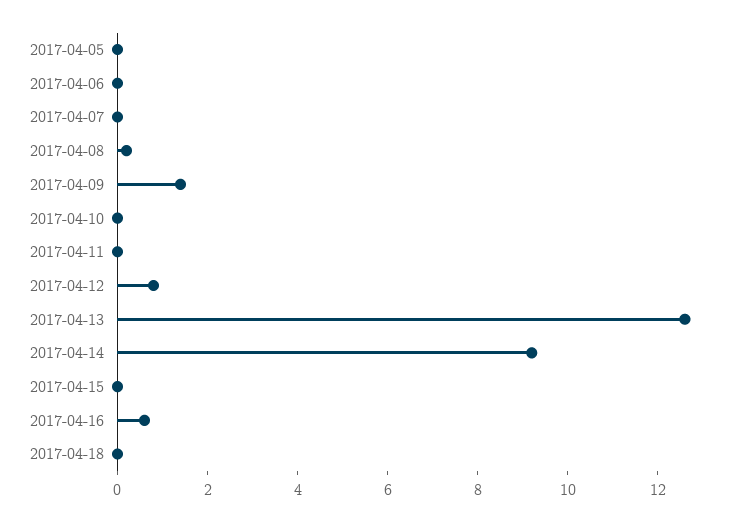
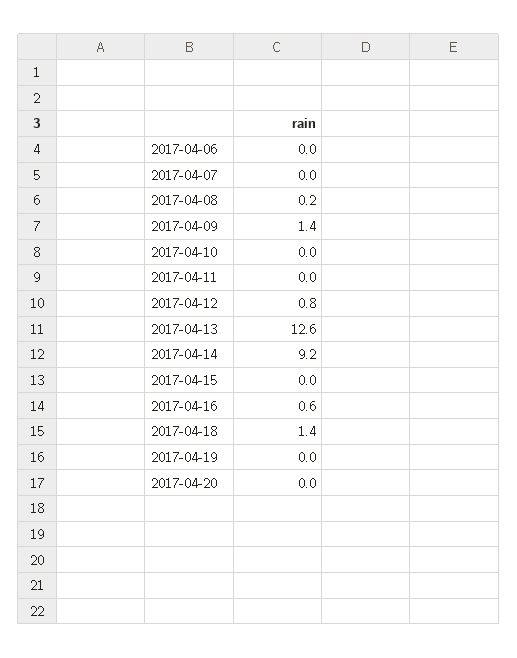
2017-04-05: 0 -> none
2017-04-18: 0 -> 1.4
2017-04-19: none -> 0
2017-04-20: none -> 0

